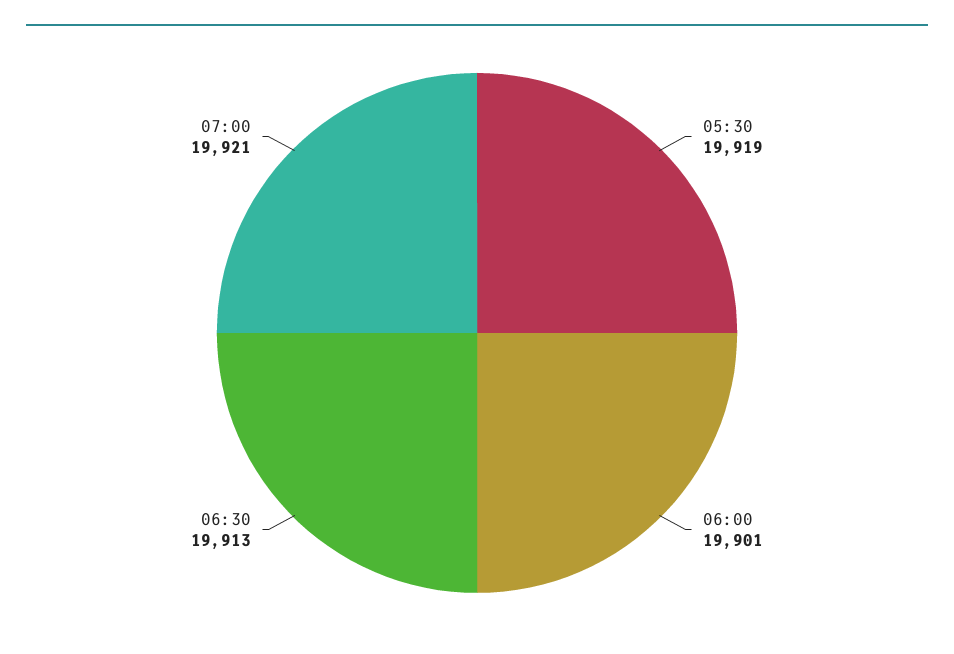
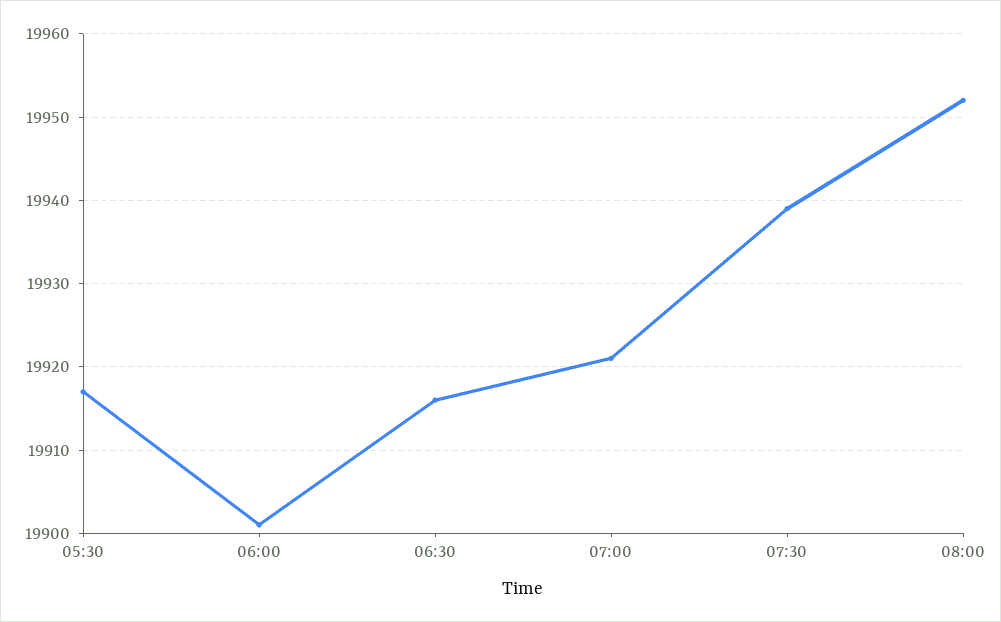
05:30: 19919 -> 19917
06:30: 19913 -> 19916
07:30: none -> 19939
08:00: none -> 19952

